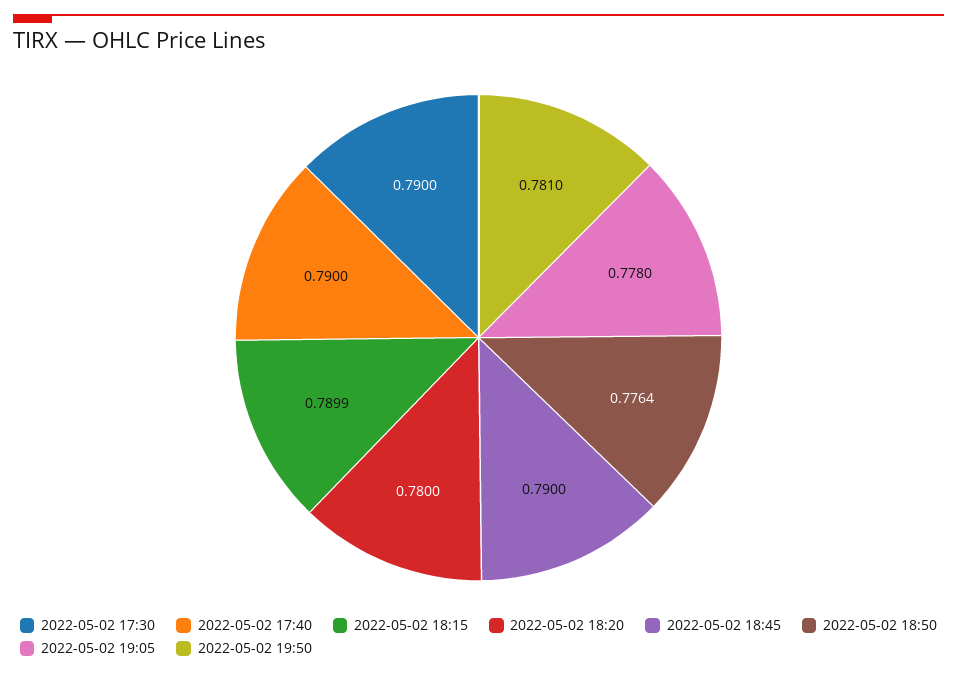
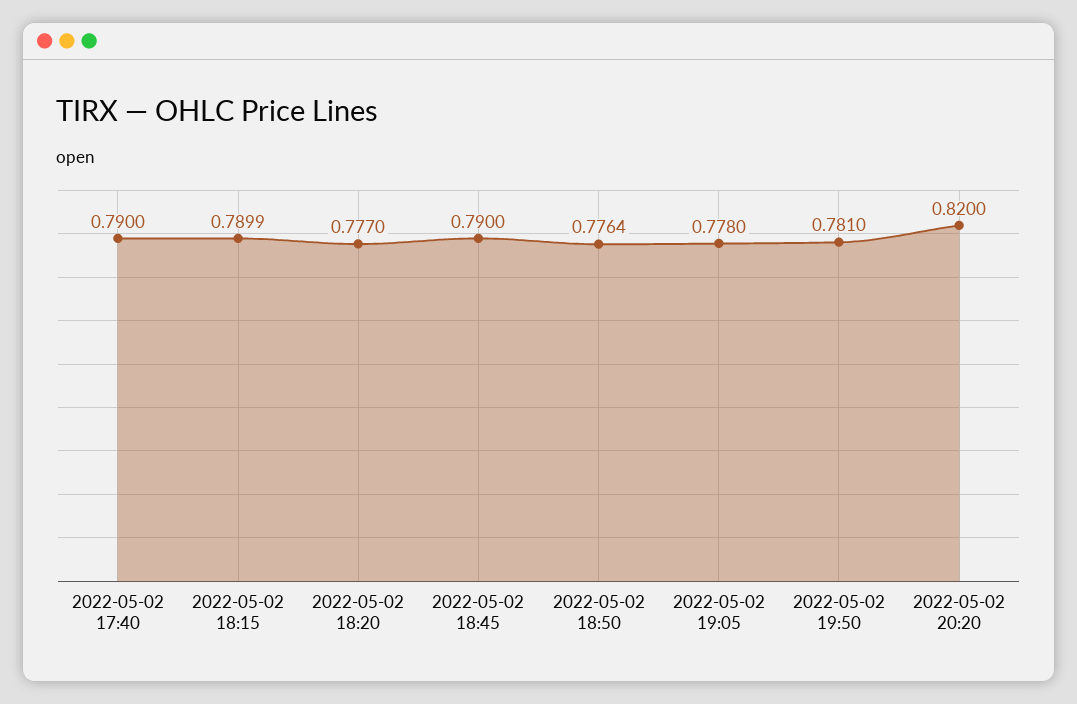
2022-05-02 17:30: 0.79 -> none
2022-05-02 18:20: 0.78 -> 0.777
2022-05-02 20:20: none -> 0.82

